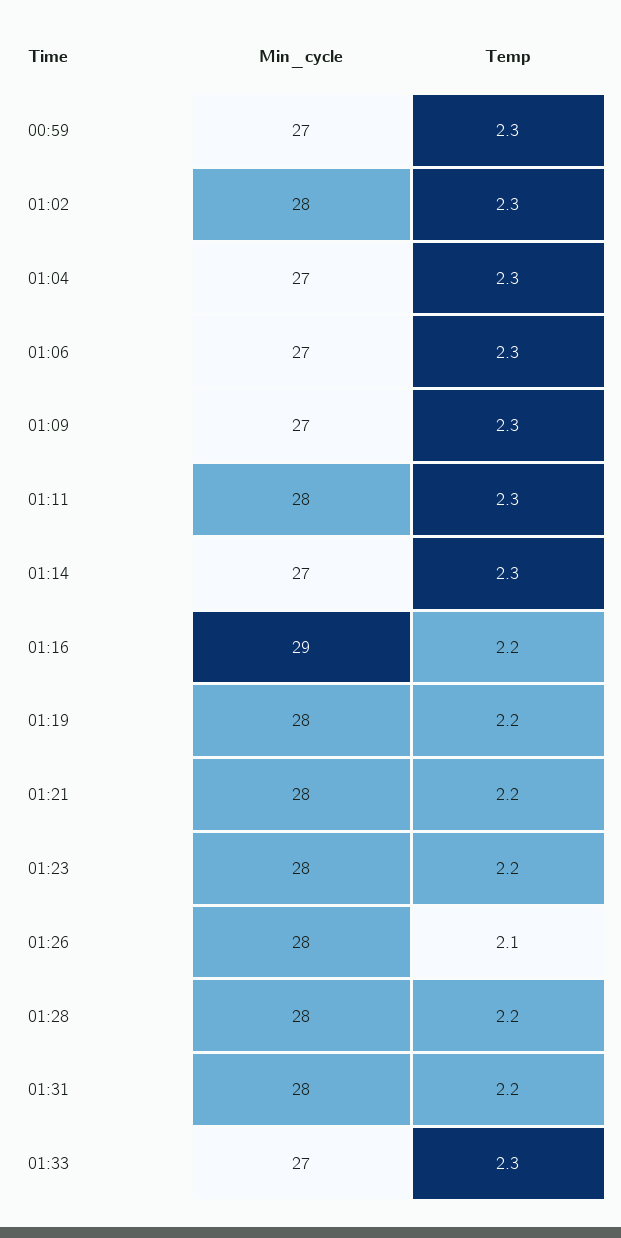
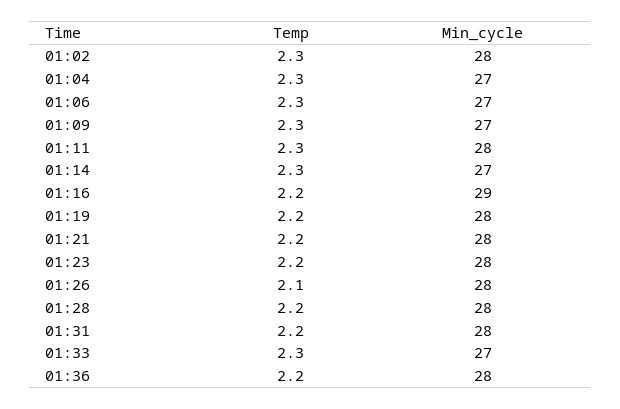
Min_cycle, 00:59: 27 -> none
Temp, 00:59: 2.3 -> none
Temp, 01:36: none -> 2.2
Min_cycle, 01:36: none -> 28

